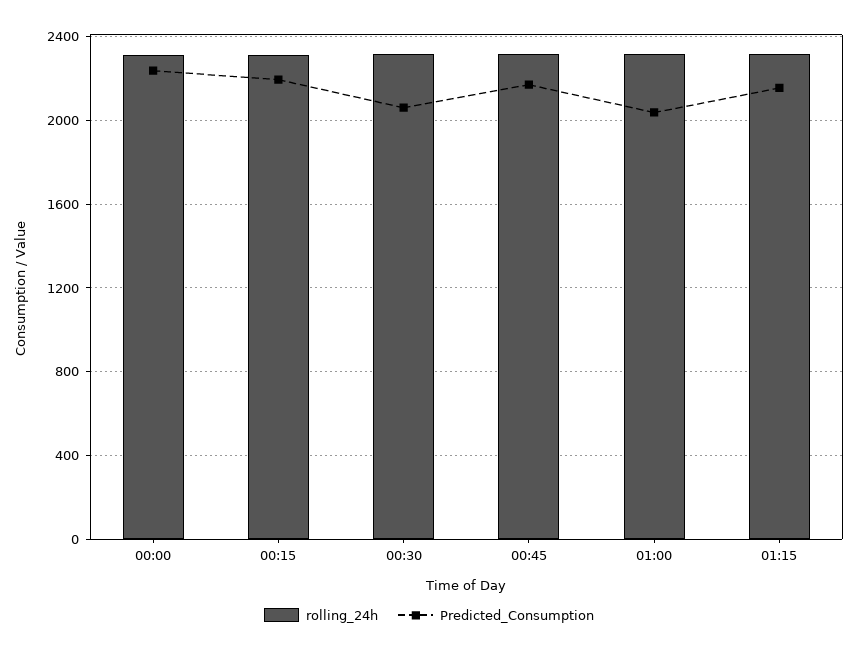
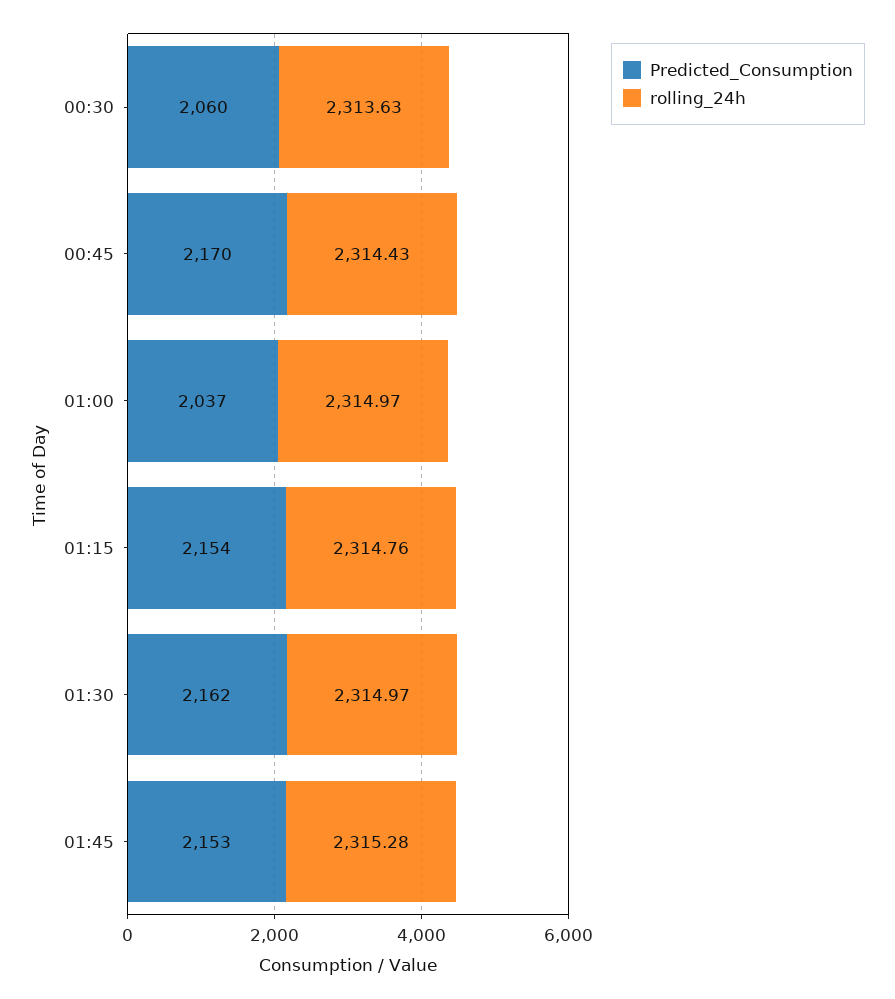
rolling_24h, 00:00: 2300 -> none
Predicted_Consumption, 00:00: 2250 -> none
rolling_24h, 00:15: 2300 -> none
Predicted_Consumption, 00:15: 2200 -> none
Predicted_Consumption, 01:30: none -> 2162
rolling_24h, 01:30: none -> 2314.97
Predicted_Consumption, 01:45: none -> 2153
rolling_24h, 01:45: none -> 2315.28

